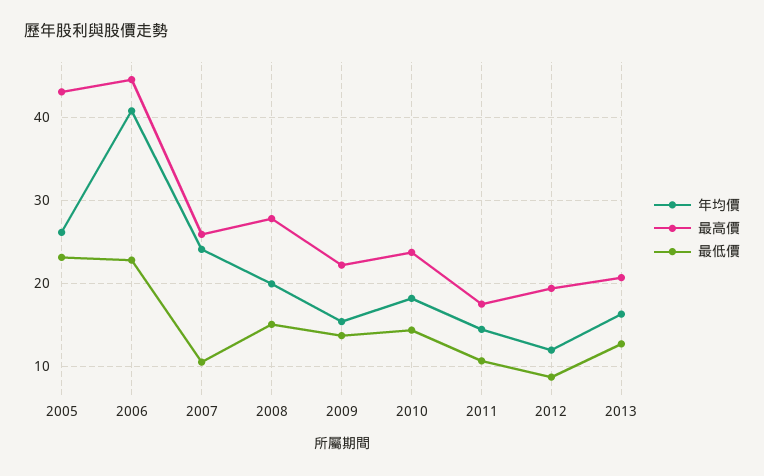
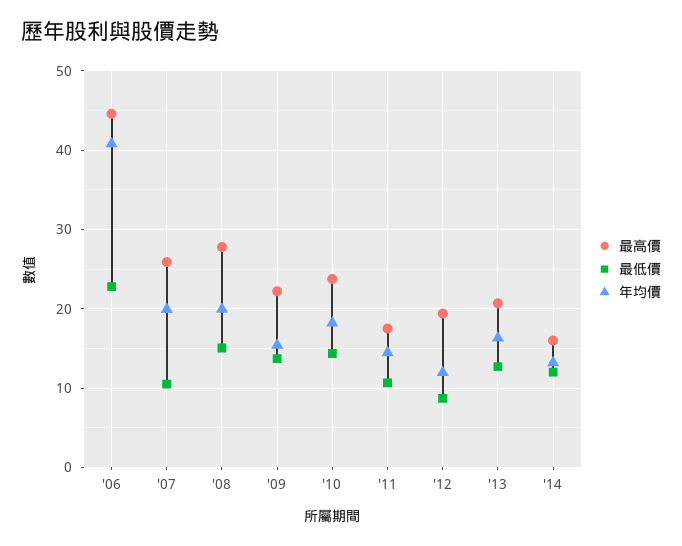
年均價, 2005: 26 -> none
最高價, 2005: 43 -> none
最低價, 2005: 23 -> none
年均價, 2007: 24 -> 20
最高價, '14: none -> 16
最低價, '14: none -> 12
年均價, '14: none -> 13

